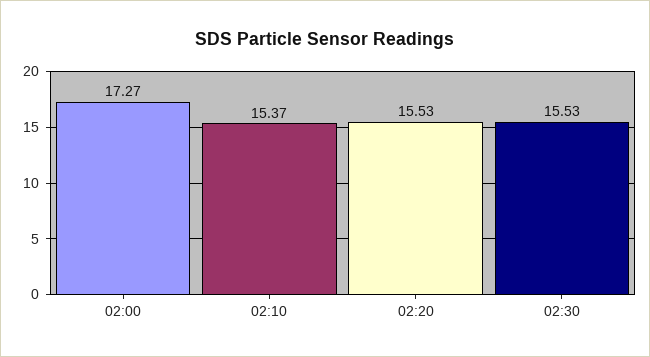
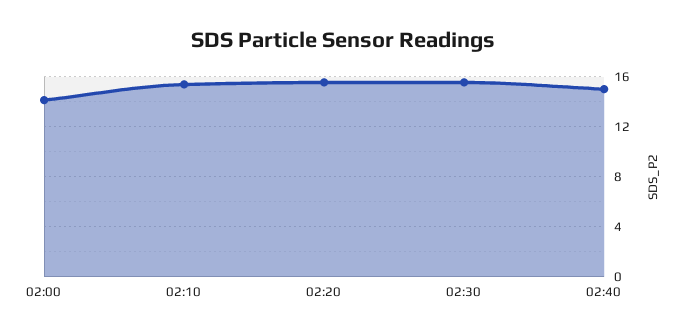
02:00: 17.27 -> 14
02:40: none -> 15

